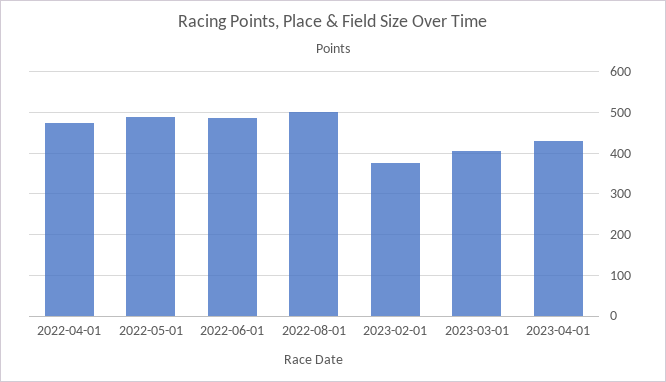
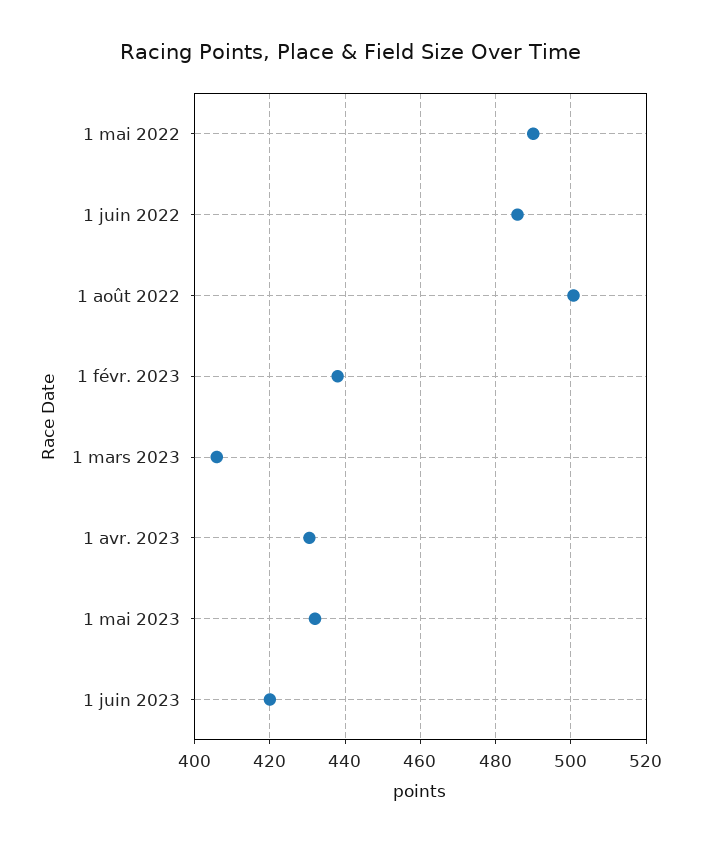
2022-04-01: 480 -> none
2023-02-01: 380 -> 438
1 mai 2023: none -> 432
1 juin 2023: none -> 420

